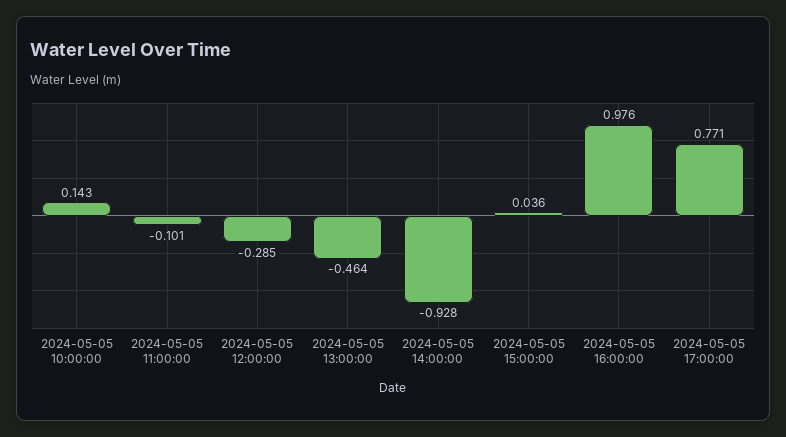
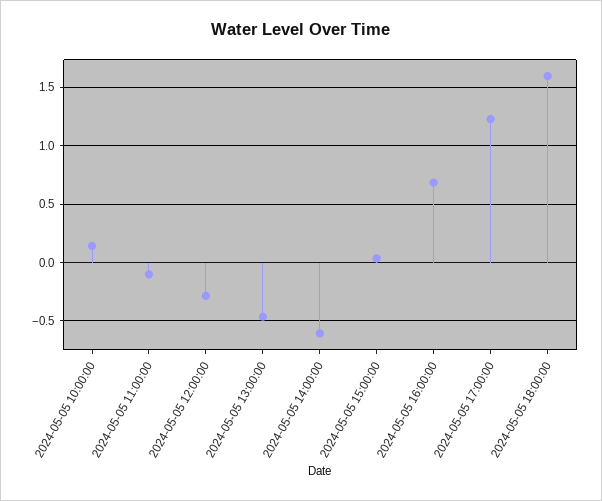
2024-05-05 14:00:00: -0.928 -> -0.6
2024-05-05 16:00:00: 0.976 -> 0.7
2024-05-05 17:00:00: 0.771 -> 1.2
2024-05-05 18:00:00: none -> 1.6

